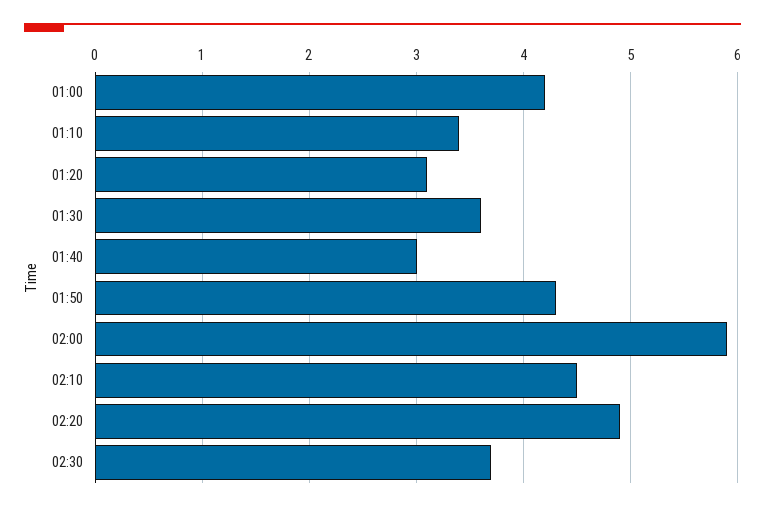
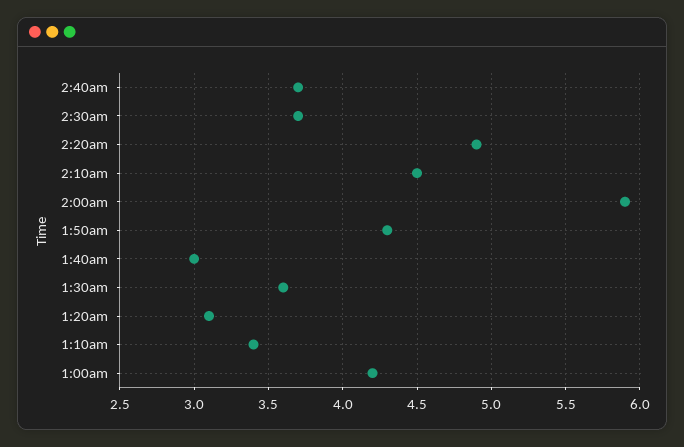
2:40am: none -> 3.7

